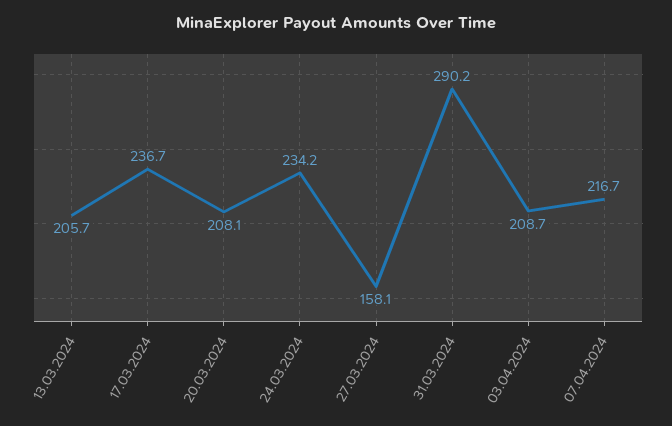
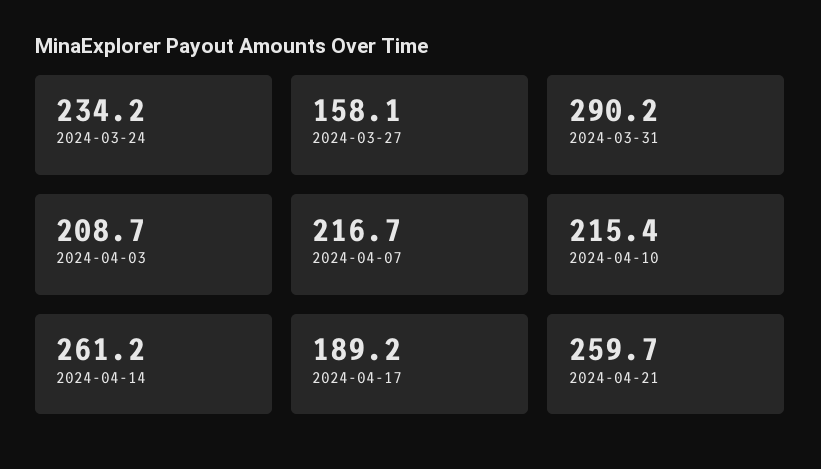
13.03.2024: 205.7 -> none
17.03.2024: 236.7 -> none
20.03.2024: 208.1 -> none
2024-04-10: none -> 215.4
2024-04-14: none -> 261.2
2024-04-17: none -> 189.2
2024-04-21: none -> 259.7

